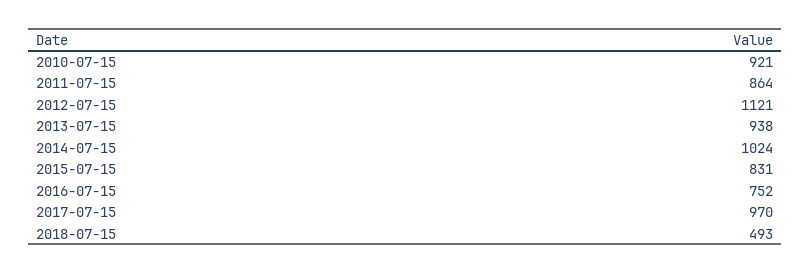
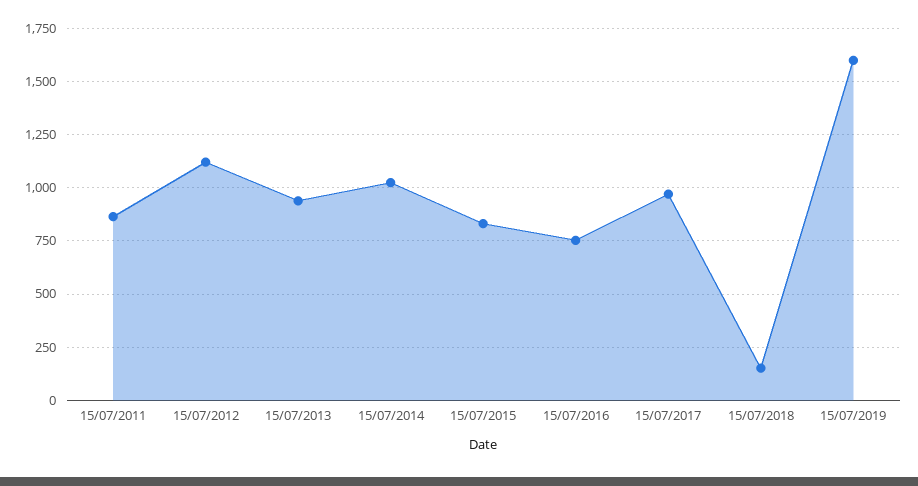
2010-07-15: 921 -> none
2018-07-15: 493 -> 150
15/07/2019: none -> 1600

